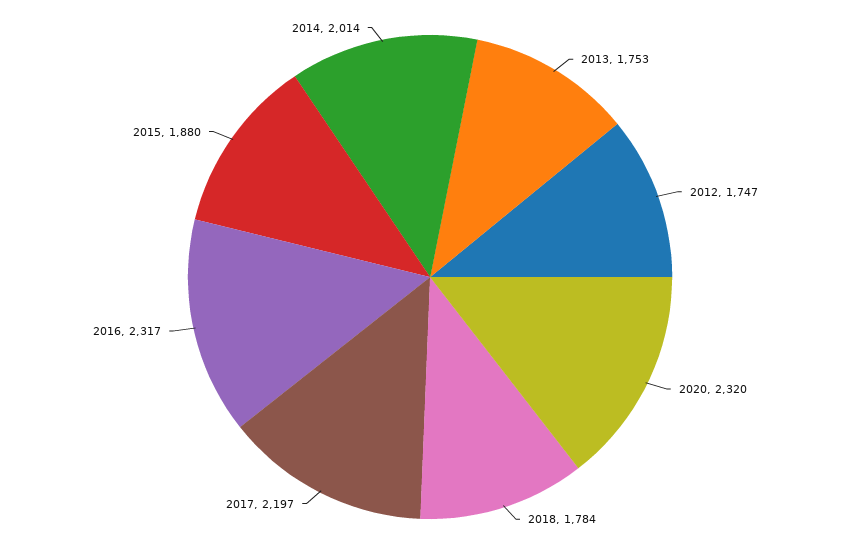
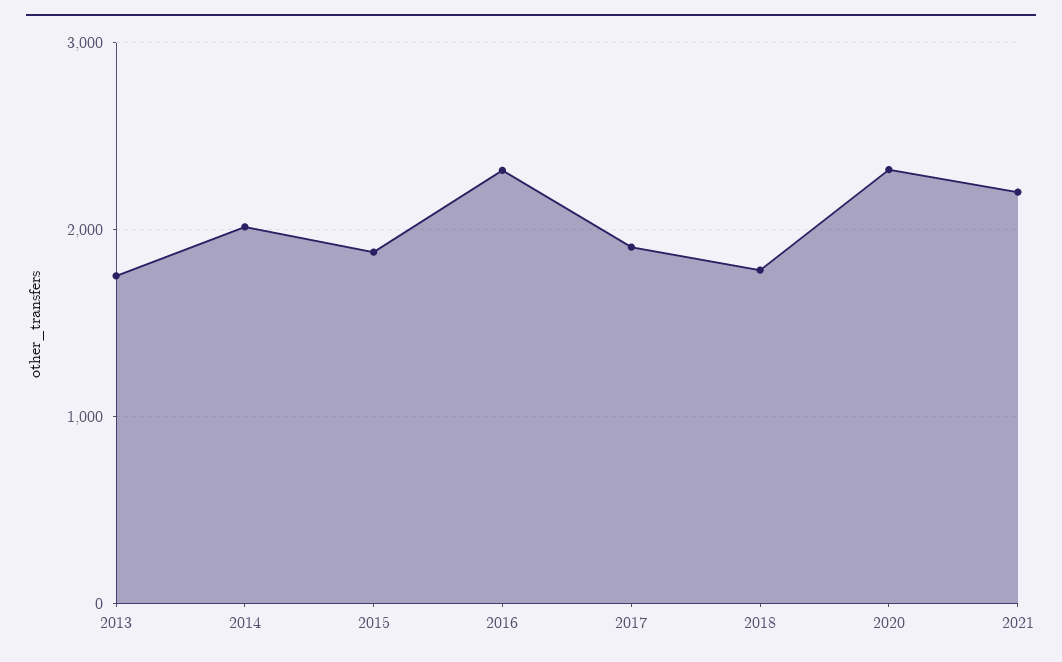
2012: 1747 -> none
2017: 2197 -> 1900
2021: none -> 2200

